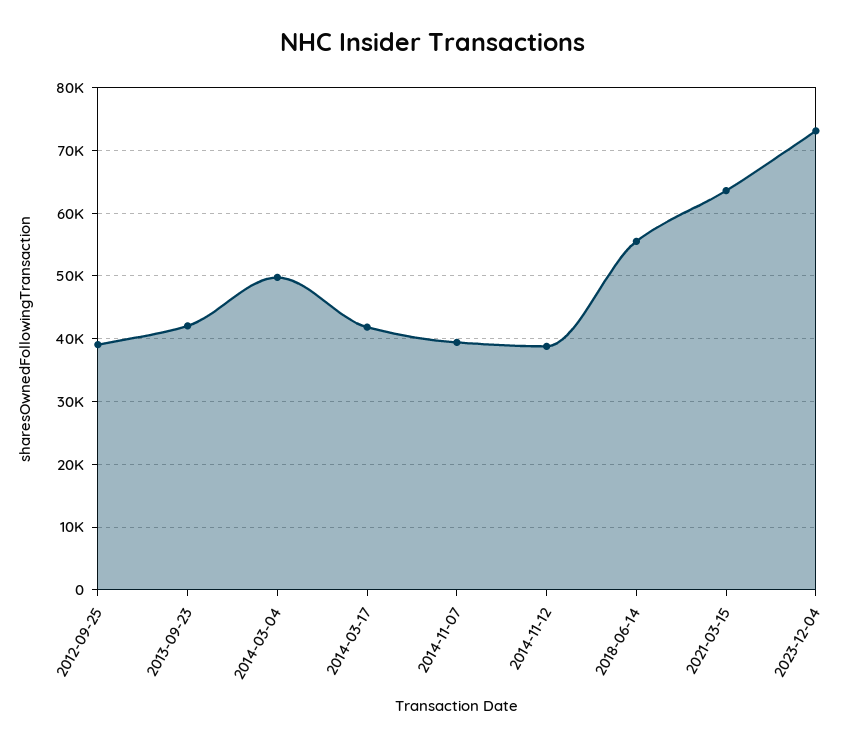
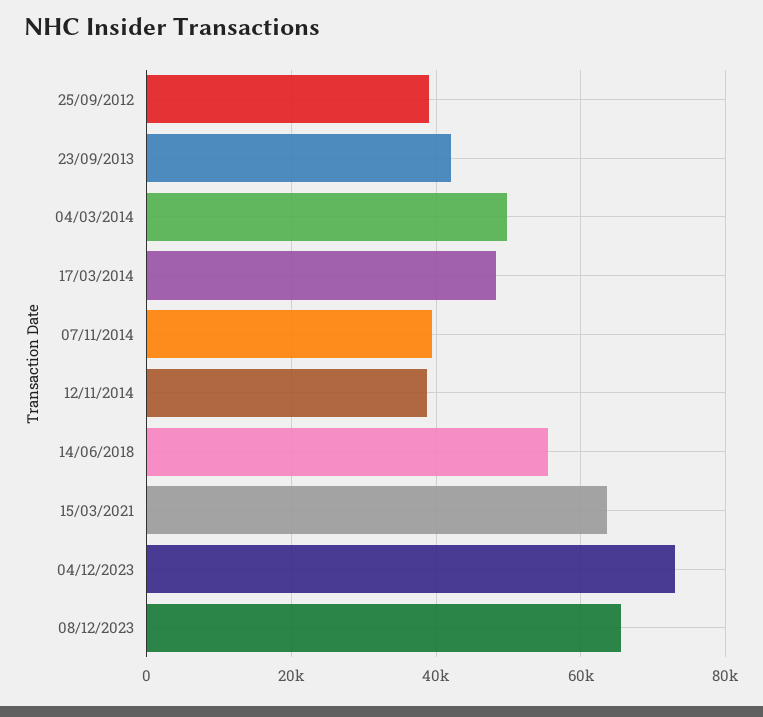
2014-03-17: 42000 -> 48000
08/12/2023: none -> 66000

